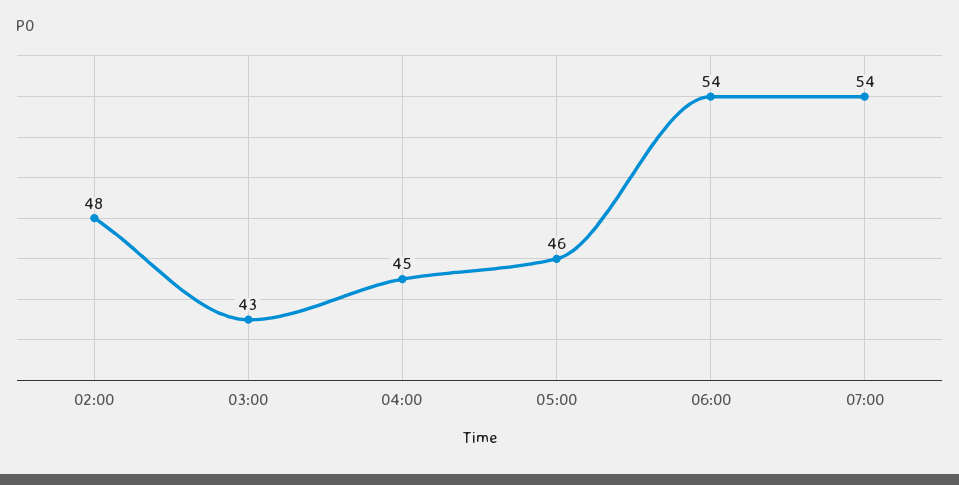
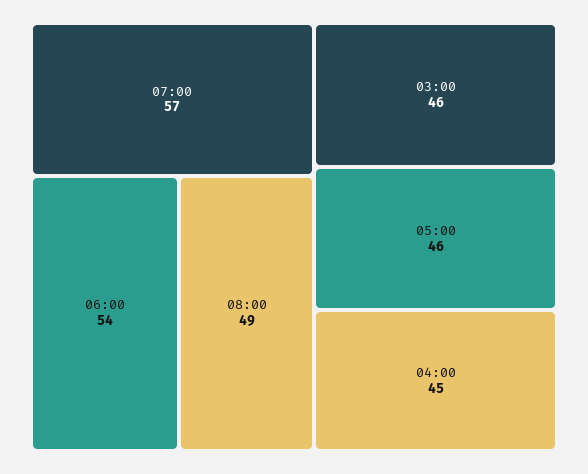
02:00: 48 -> none
03:00: 43 -> 46
07:00: 54 -> 57
08:00: none -> 49

